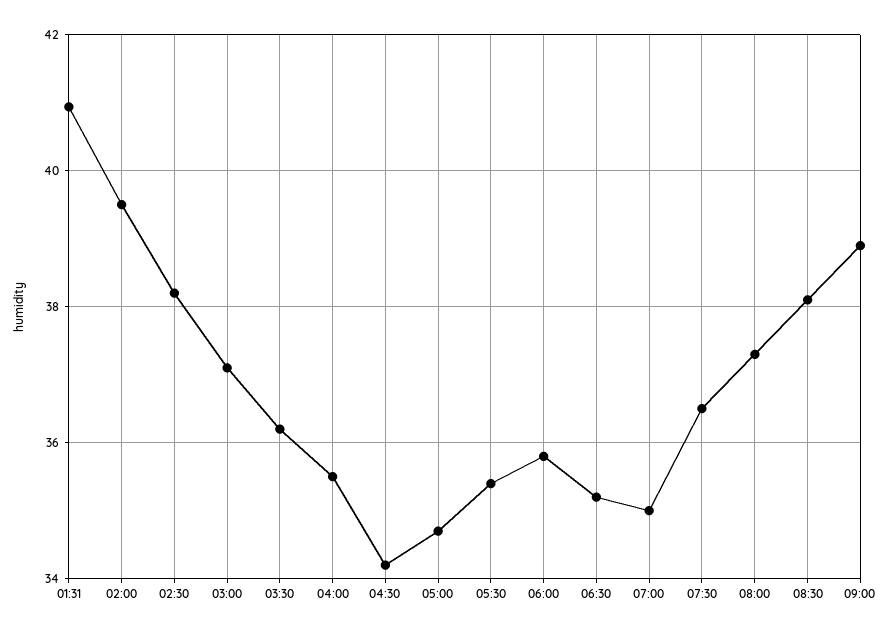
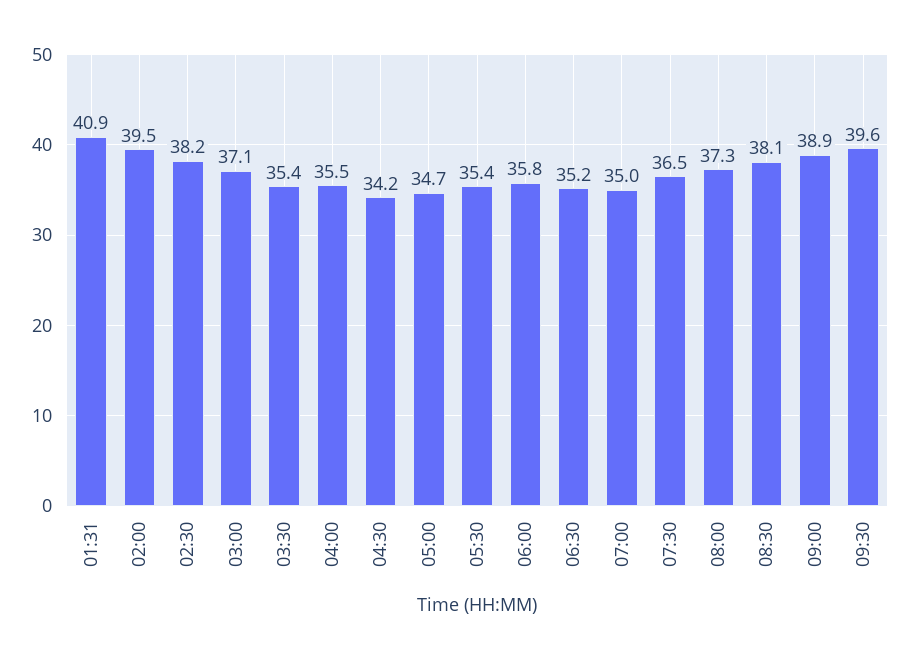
03:30: 36.2 -> 35.4
09:30: none -> 39.6

